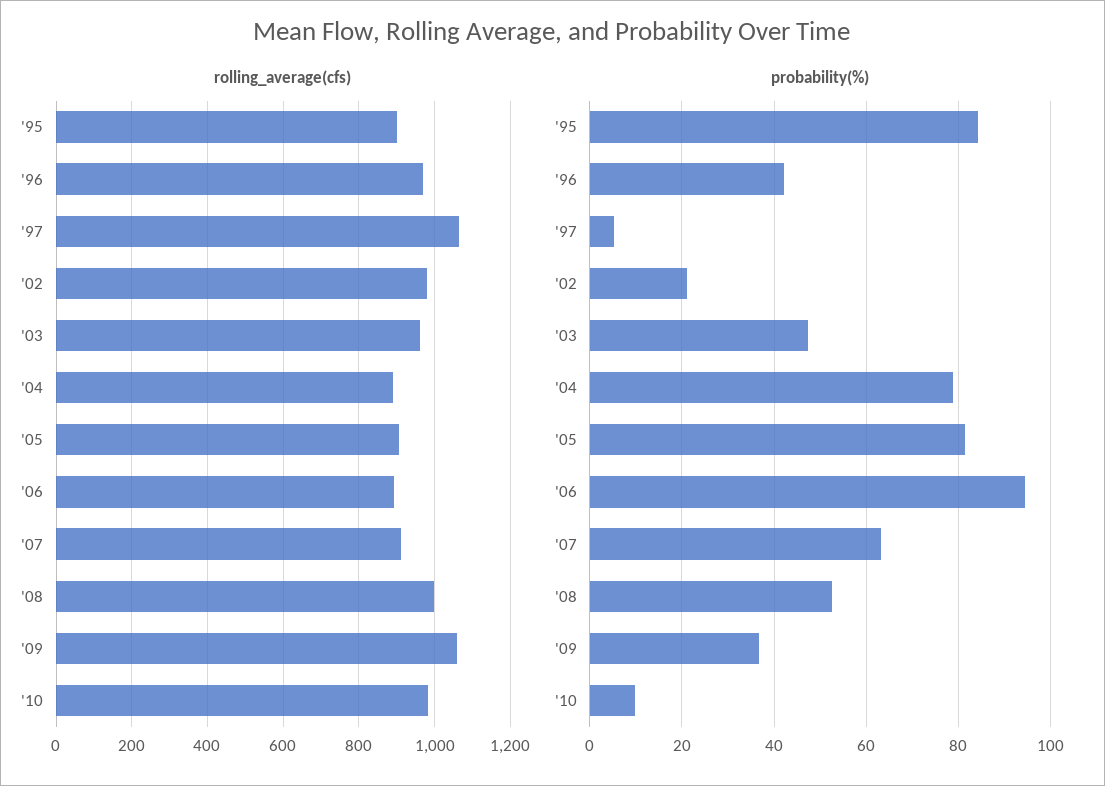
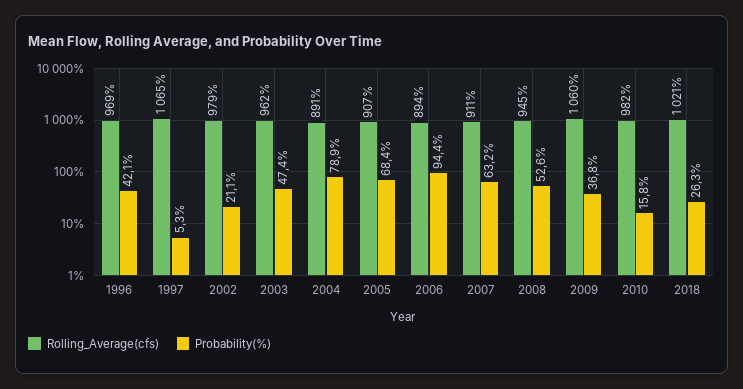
rolling_average(cfs), '95: 900 -> none
rolling_average(cfs), '08: 1000 -> 945
probability(%), '95: 84 -> none
probability(%), '05: 82 -> 68.4
probability(%), '10: 10 -> 15.8
rolling_average(cfs), 2018: none -> 1021
probability(%), 2018: none -> 26.3

